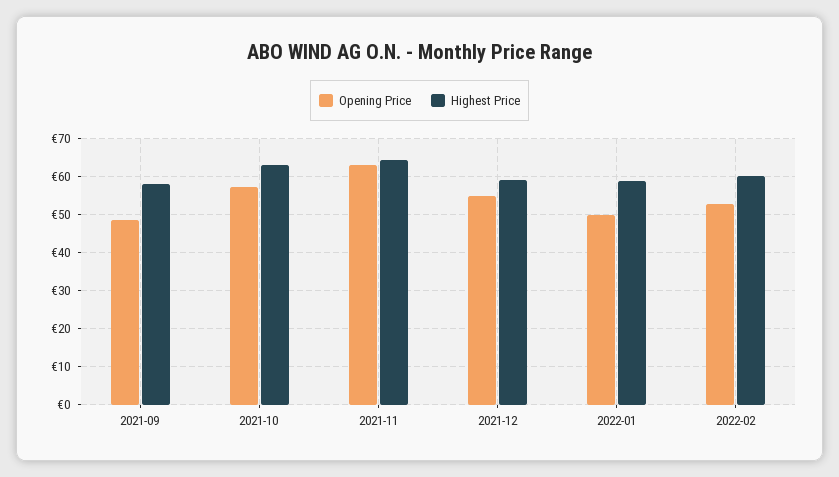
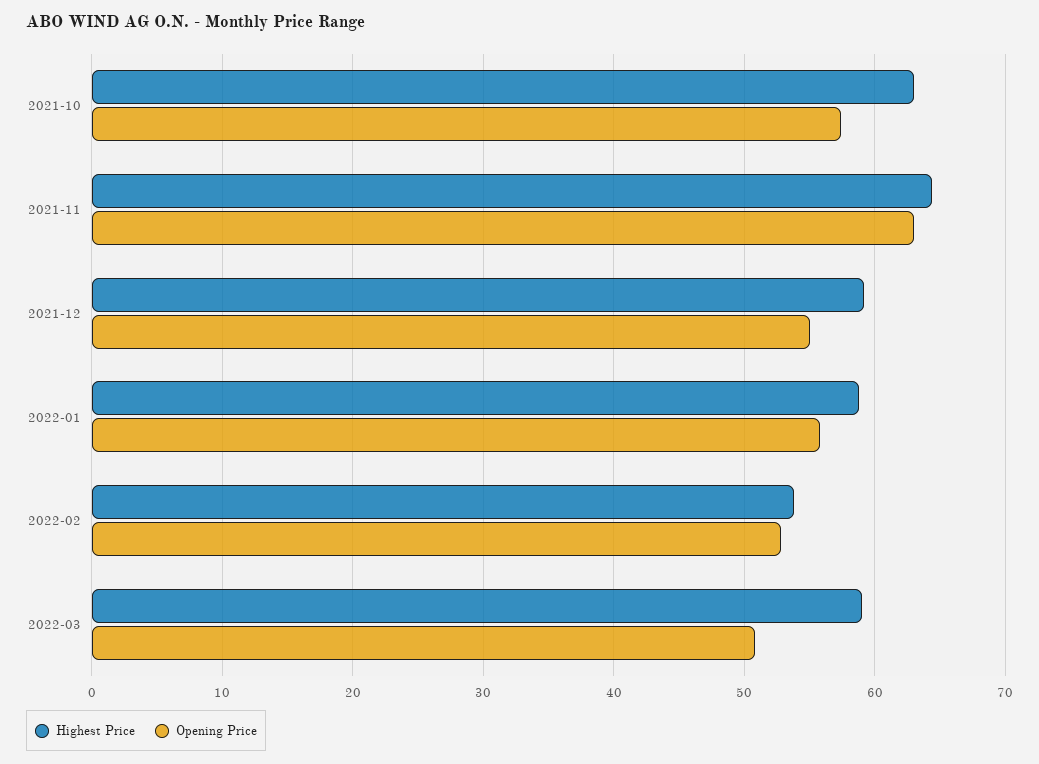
Opening Price, 2021-09: 48 -> none
Highest Price, 2021-09: 58 -> none
Opening Price, 2022-01: 50 -> 56
Highest Price, 2022-02: 60 -> 54
Highest Price, 2022-03: none -> 59
Opening Price, 2022-03: none -> 51

